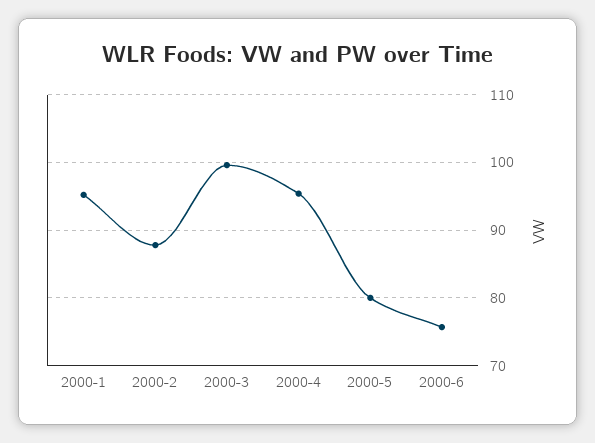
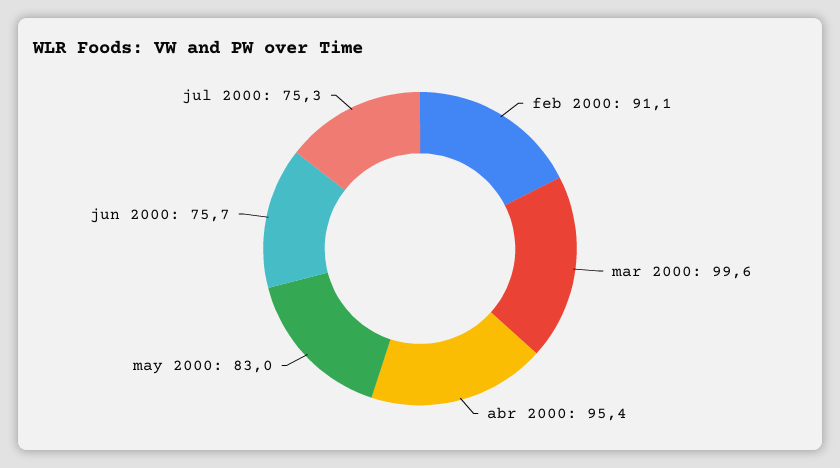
2000-1: 95 -> none
2000-2: 88 -> 91.1
2000-5: 80 -> 83
jul 2000: none -> 75.3

